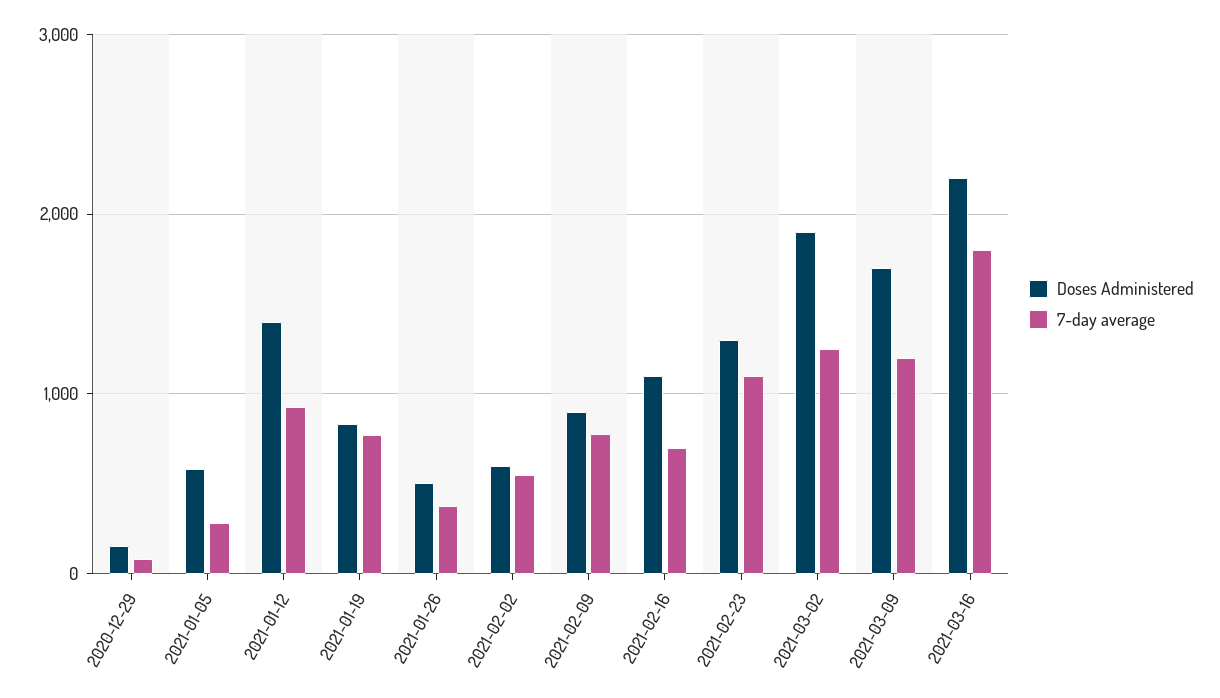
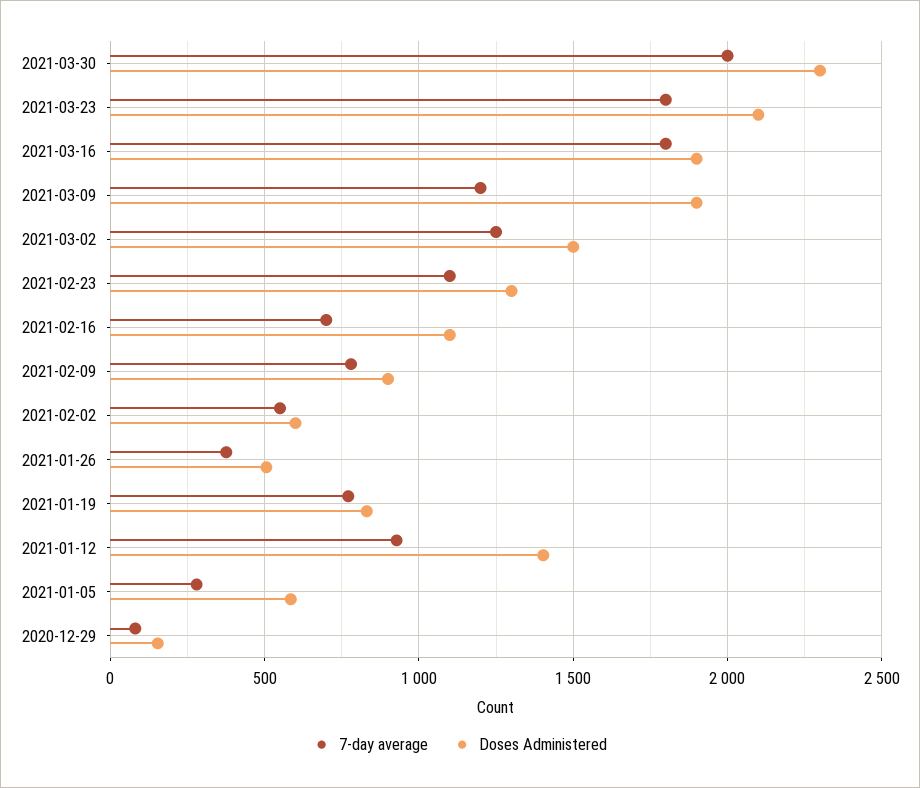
Doses Administered, 2021-03-02: 1900 -> 1500
Doses Administered, 2021-03-09: 1700 -> 1900
Doses Administered, 2021-03-16: 2200 -> 1900
7-day average, 2021-03-30: none -> 2000
Doses Administered, 2021-03-30: none -> 2300
7-day average, 2021-03-23: none -> 1800
Doses Administered, 2021-03-23: none -> 2100

